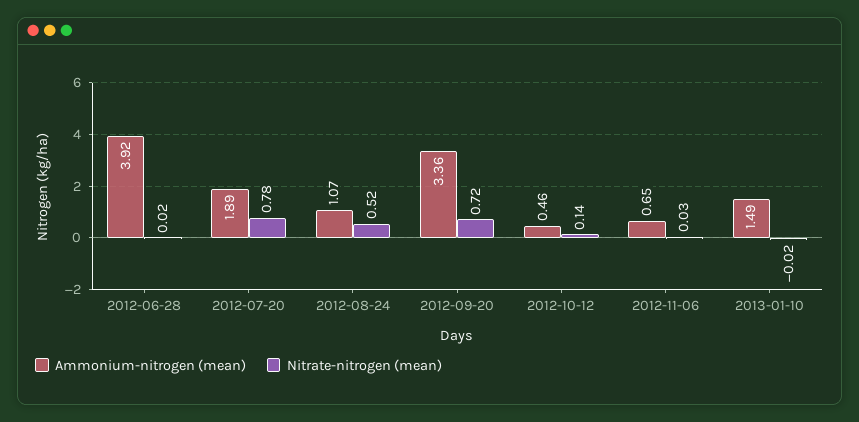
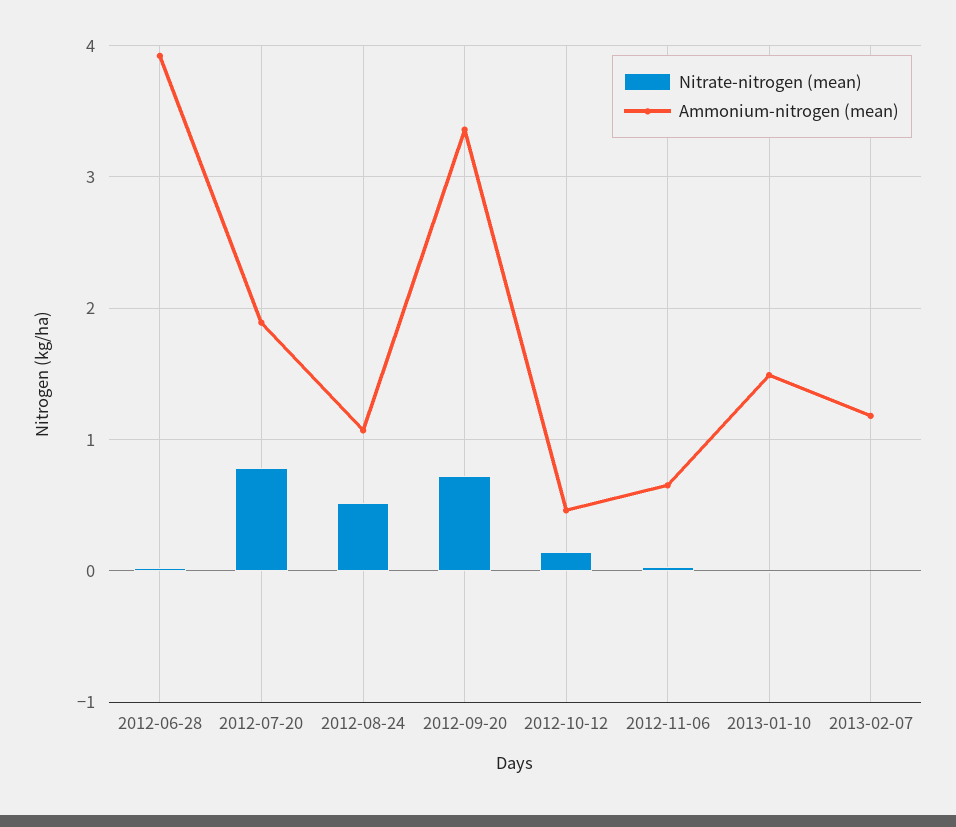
Nitrate-nitrogen (mean), 2013-02-07: none -> 0
Ammonium-nitrogen (mean), 2013-02-07: none -> 1.2

